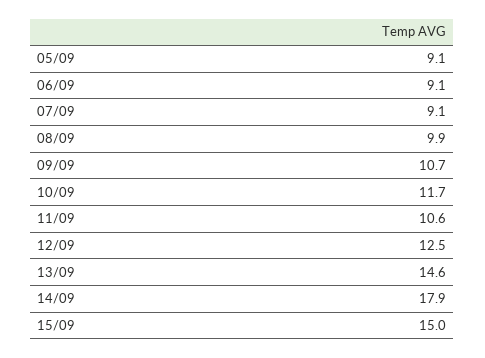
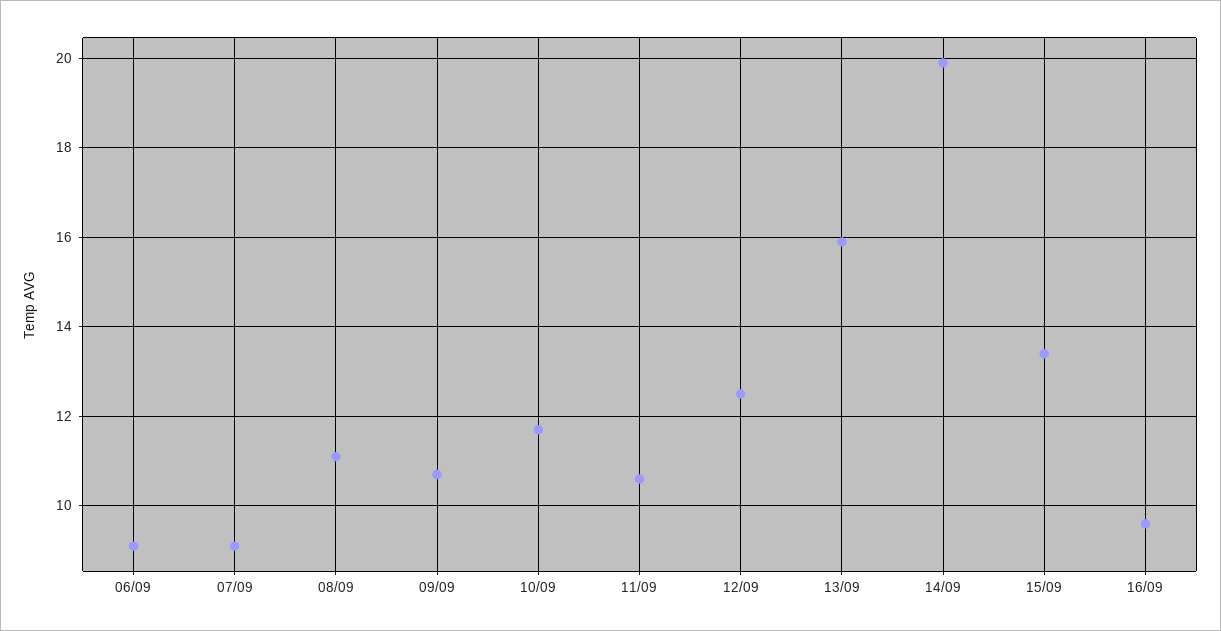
05/09: 9.1 -> none
08/09: 9.9 -> 11
13/09: 14.6 -> 16
14/09: 17.9 -> 20
15/09: 15 -> 13.5
16/09: none -> 9.5

